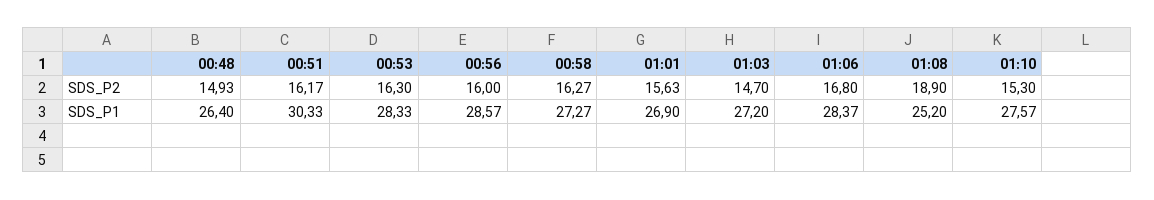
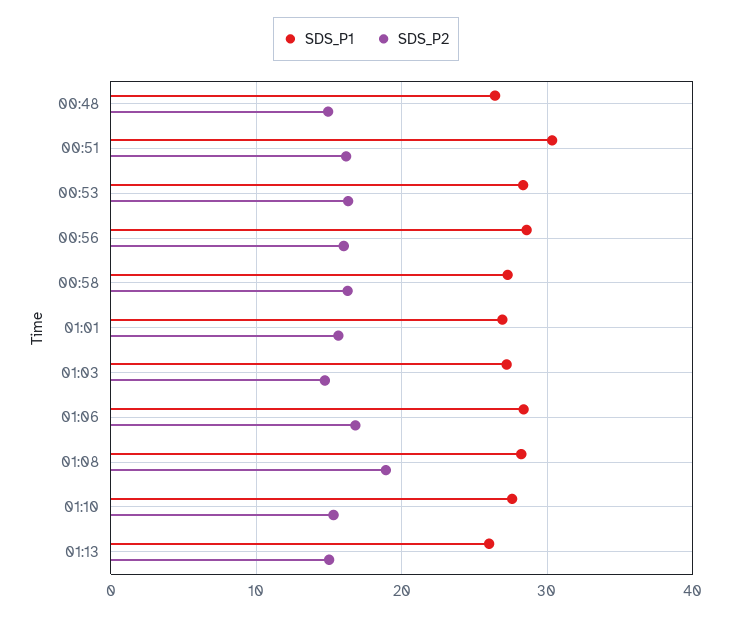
SDS_P1, 01:08: 25.2 -> 28
SDS_P1, 01:13: none -> 26
SDS_P2, 01:13: none -> 15

